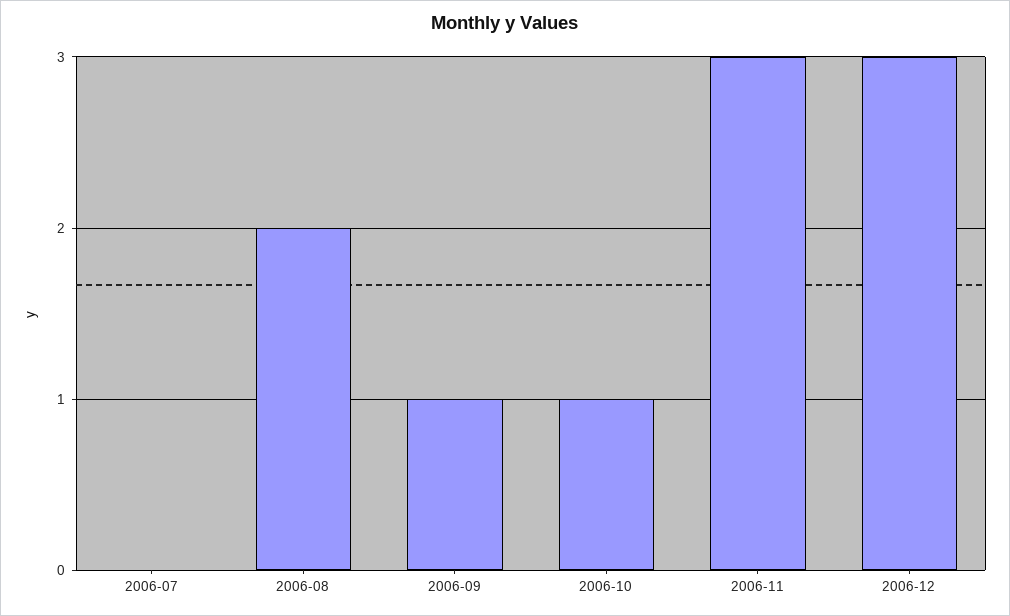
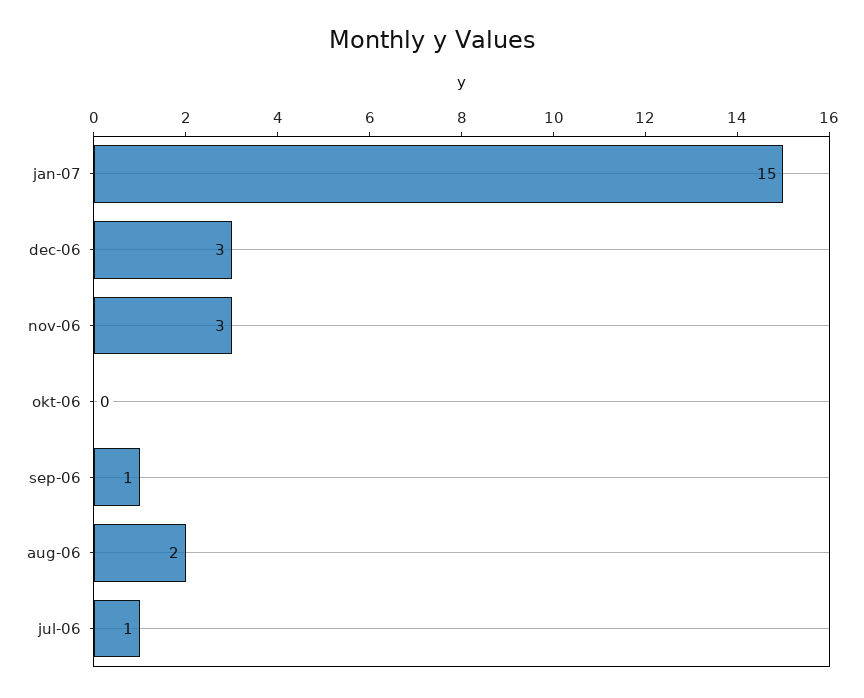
2006-07: 0 -> 1
2006-10: 1 -> 0
jan-07: none -> 15

